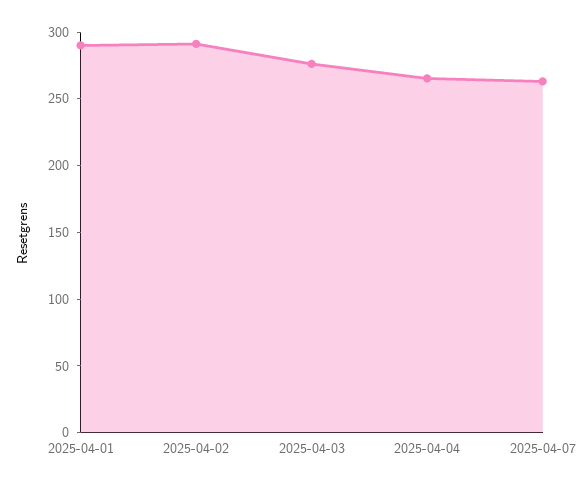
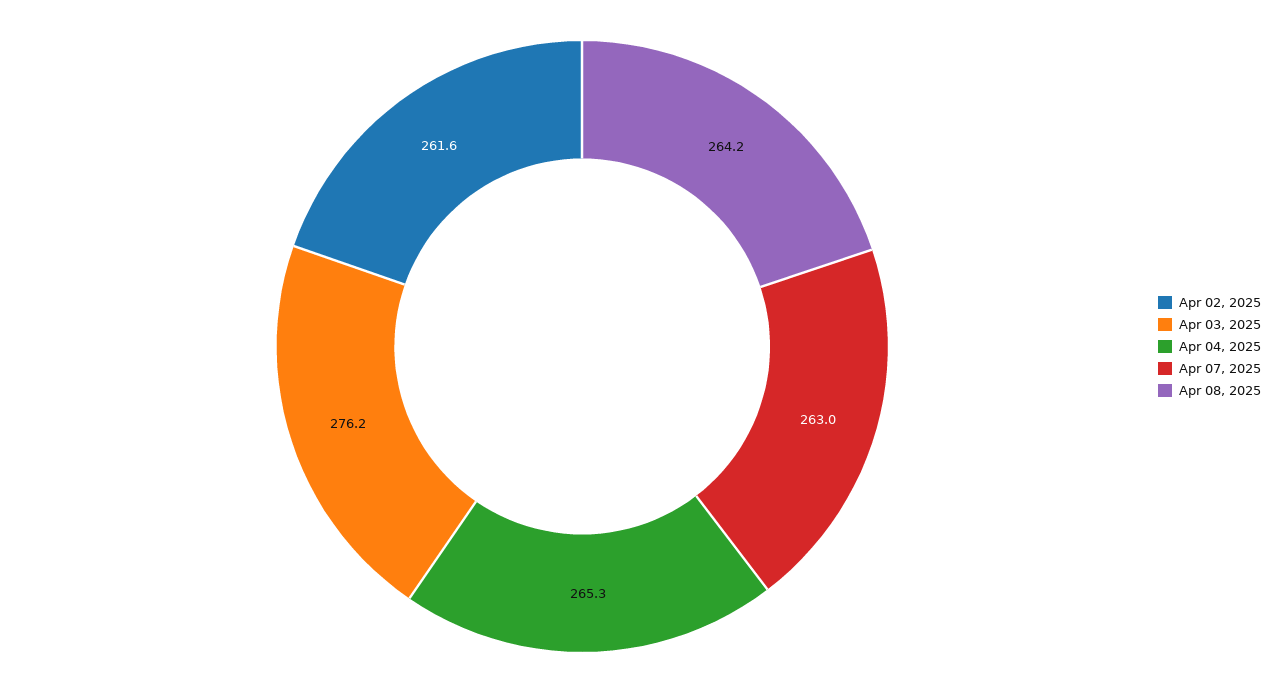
2025-04-01: 290 -> none
2025-04-02: 290 -> 261.6
Apr 08, 2025: none -> 264.2

